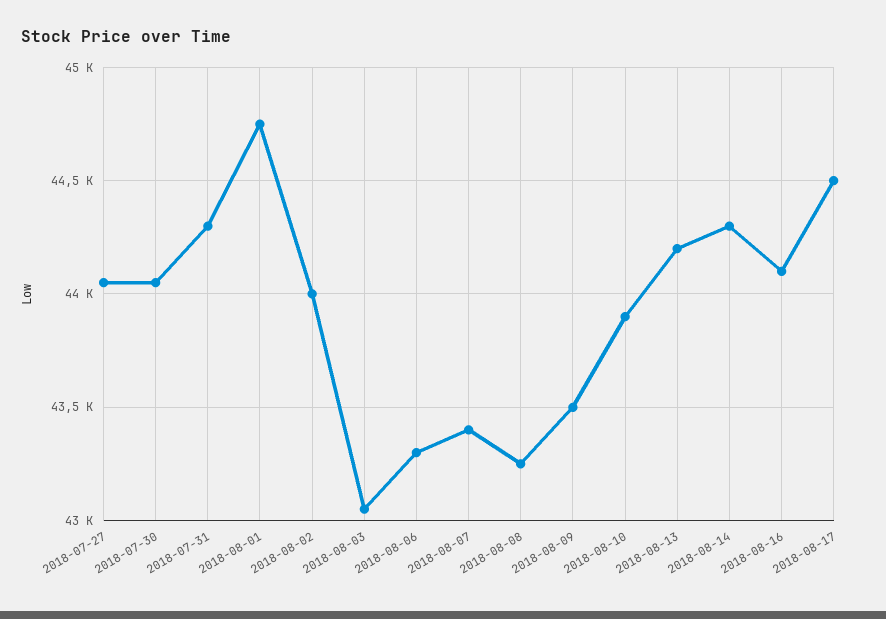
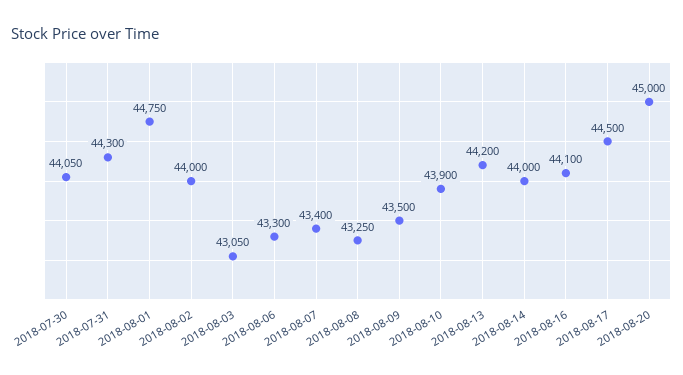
2018-07-27: 44050 -> none
2018-08-14: 44300 -> 44000
2018-08-20: none -> 45000

